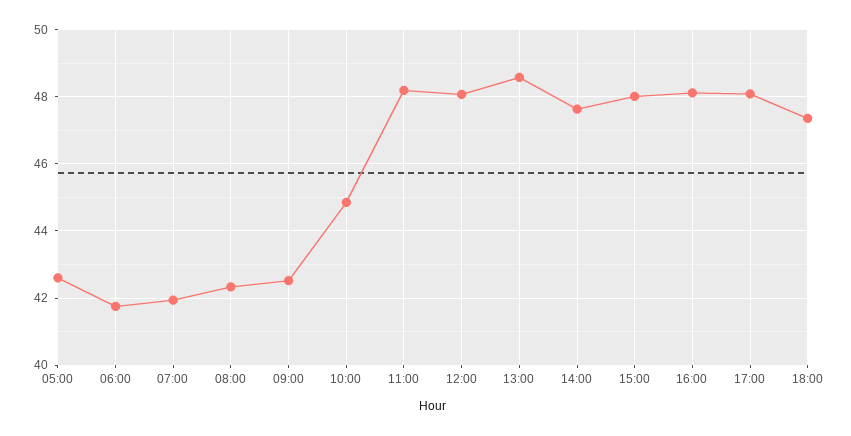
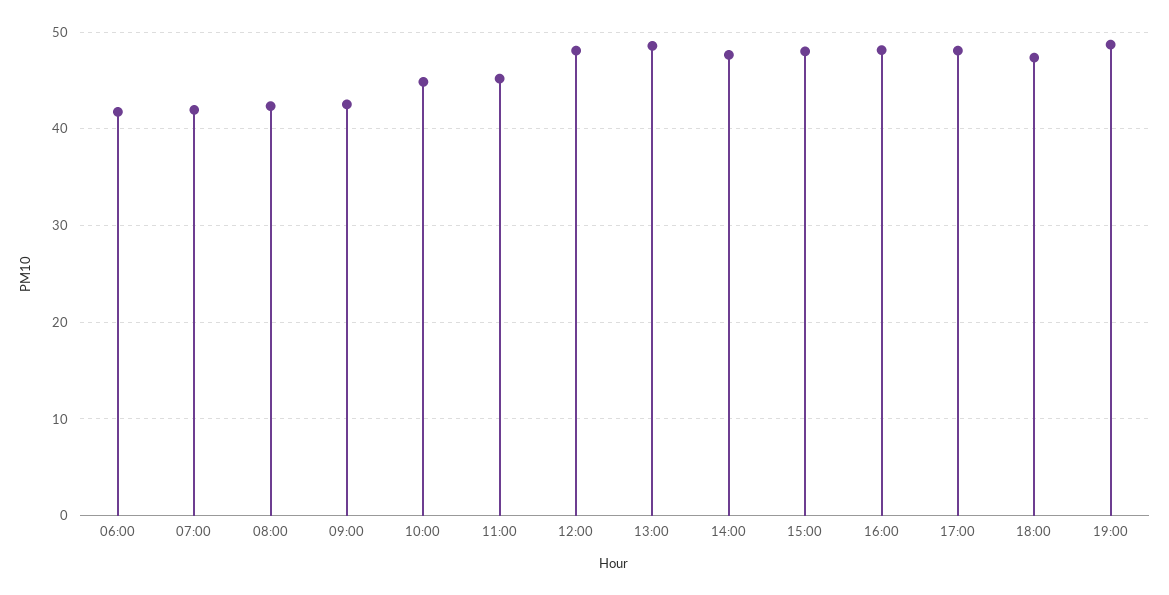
05:00: 42.6 -> none
11:00: 48.2 -> 45
19:00: none -> 49

